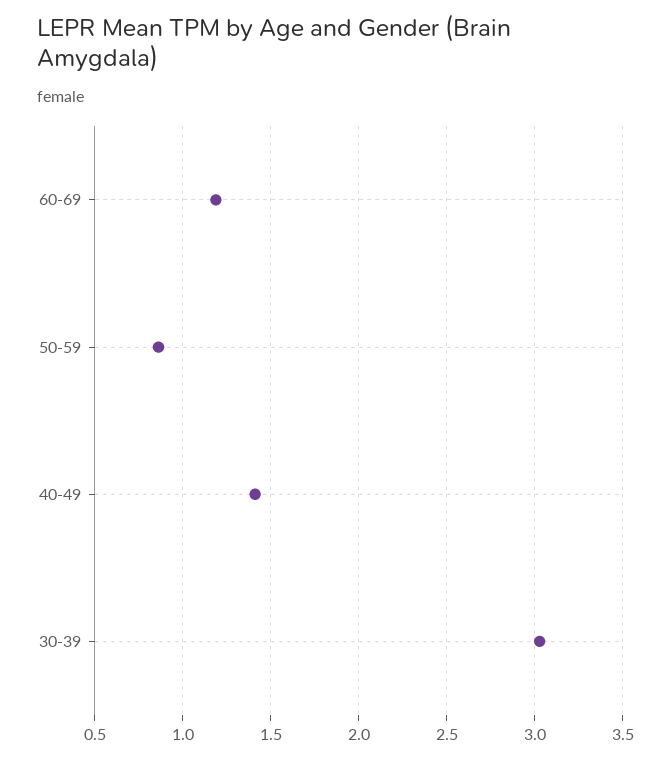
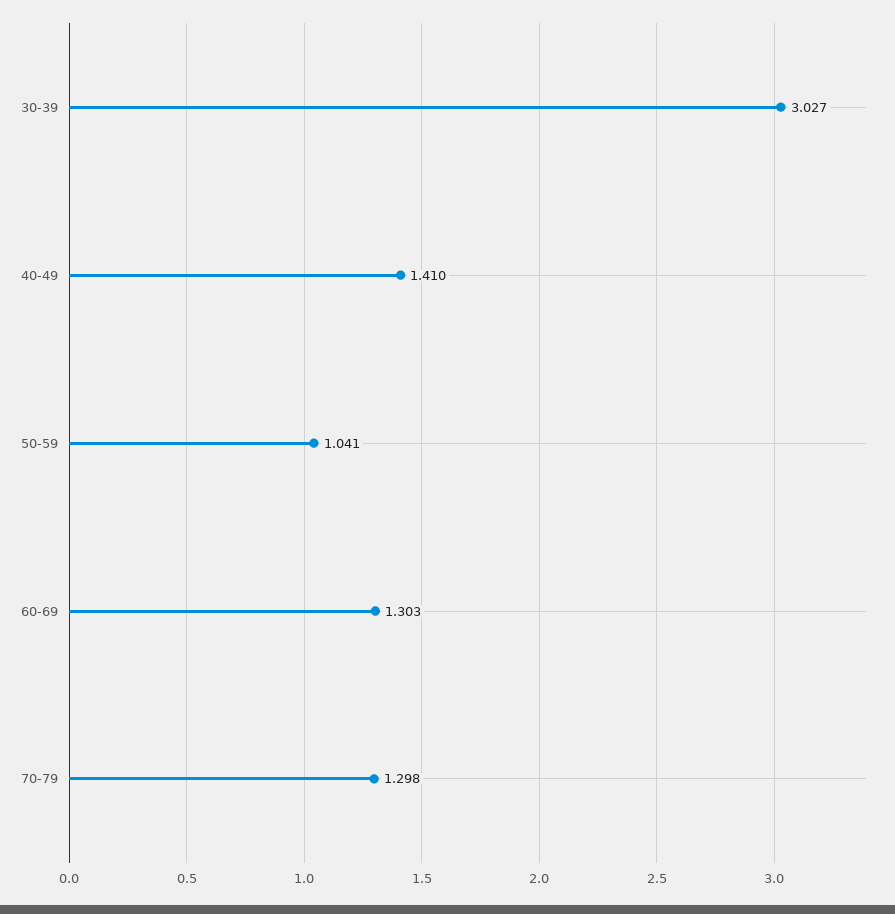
60-69: 1.2 -> 1.303
50-59: 0.85 -> 1.041
70-79: none -> 1.298

